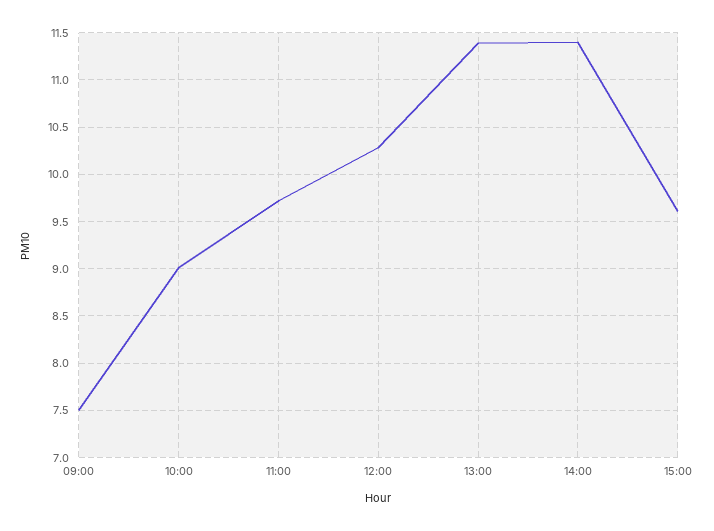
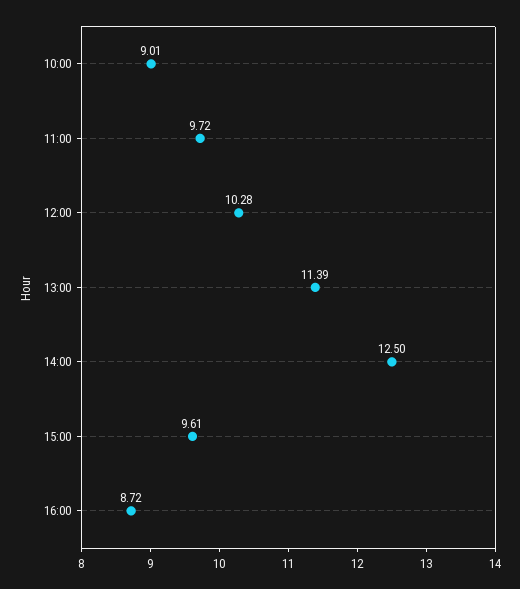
09:00: 7.5 -> none
14:00: 11.4 -> 12.5
16:00: none -> 8.72

